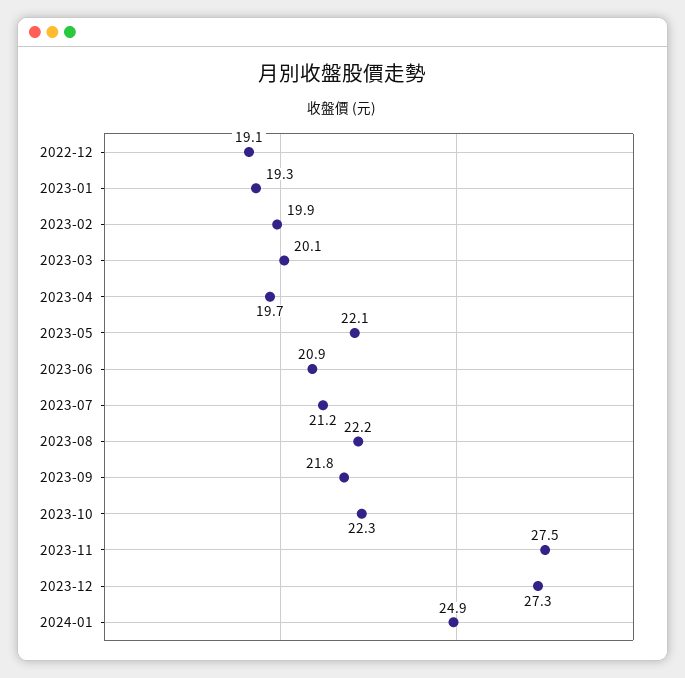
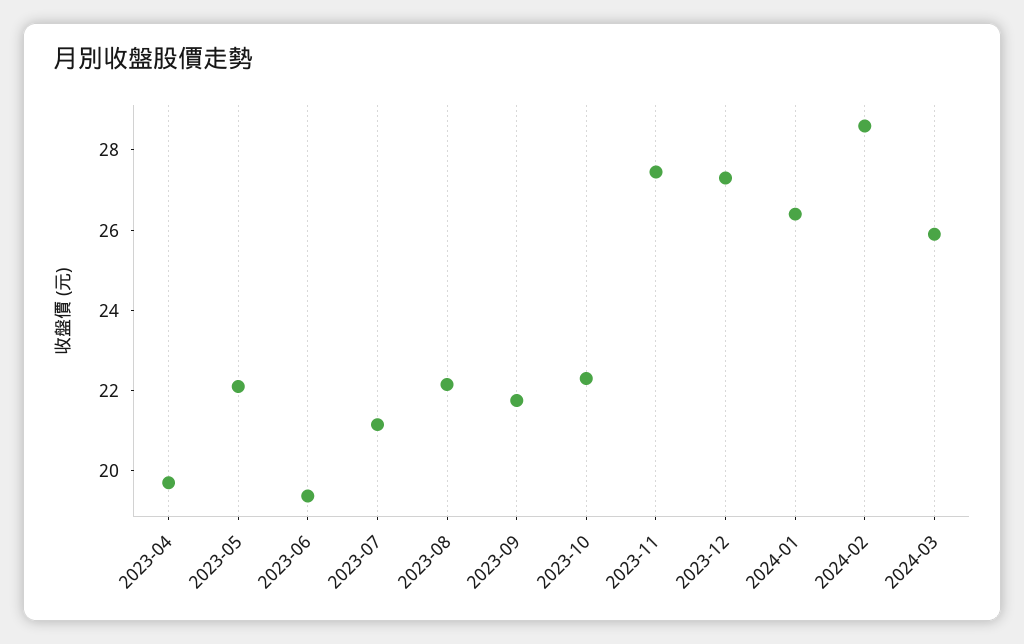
2022-12: 19.1 -> none
2023-01: 19.3 -> none
2023-02: 19.9 -> none
2023-03: 20.1 -> none
2023-06: 20.9 -> 19.5
2024-01: 24.9 -> 26.5
2024-02: none -> 28.5
2024-03: none -> 26

